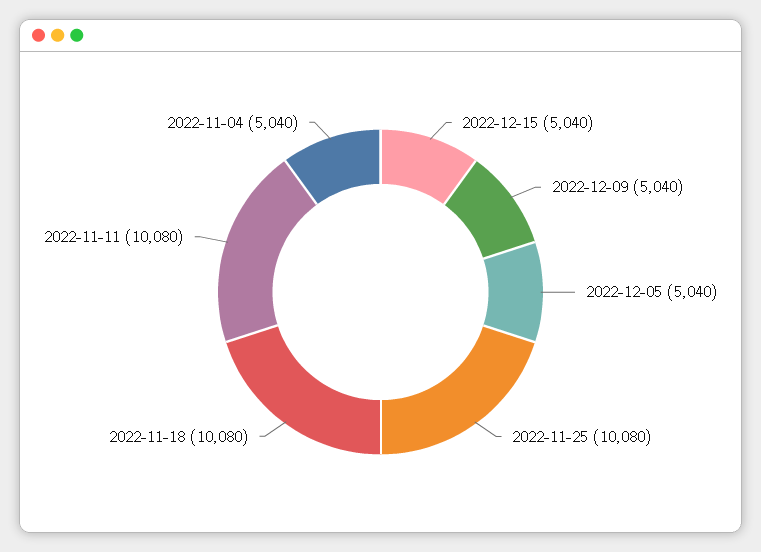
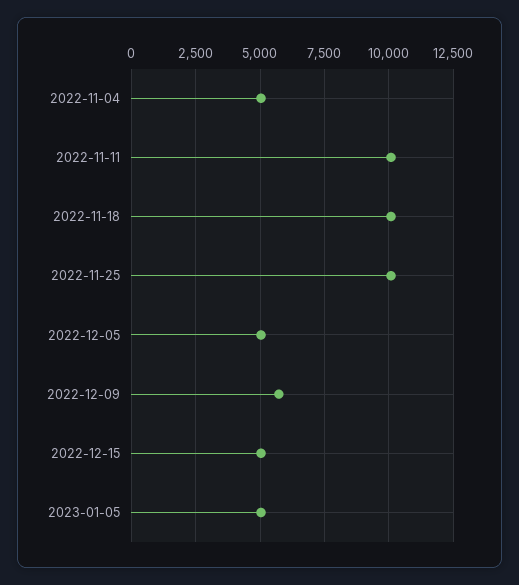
2022-12-09: 5040 -> 5750
2023-01-05: none -> 5000

